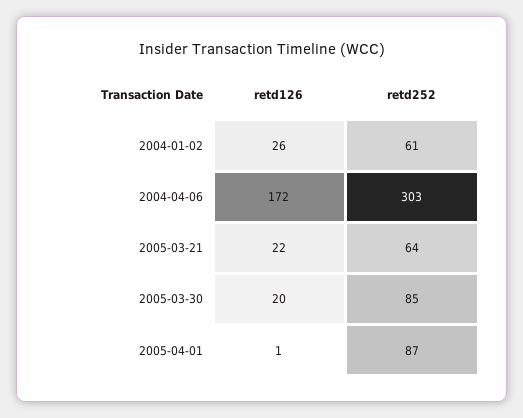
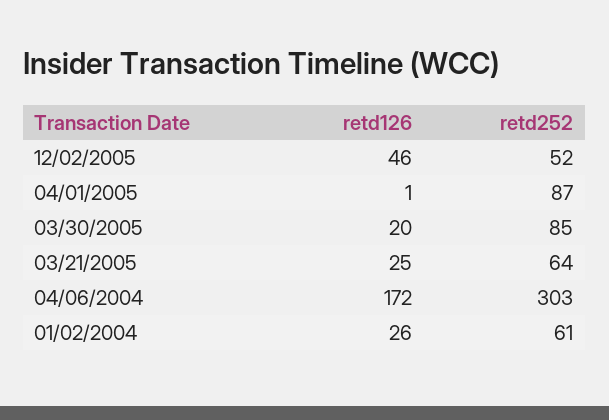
retd126, 2005-03-21: 22 -> 25
retd126, 12/02/2005: none -> 46
retd252, 12/02/2005: none -> 52

